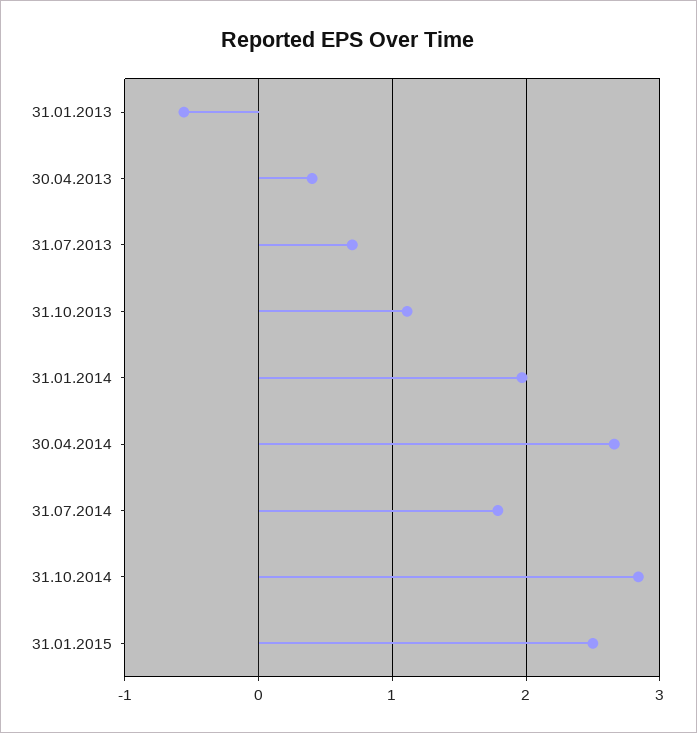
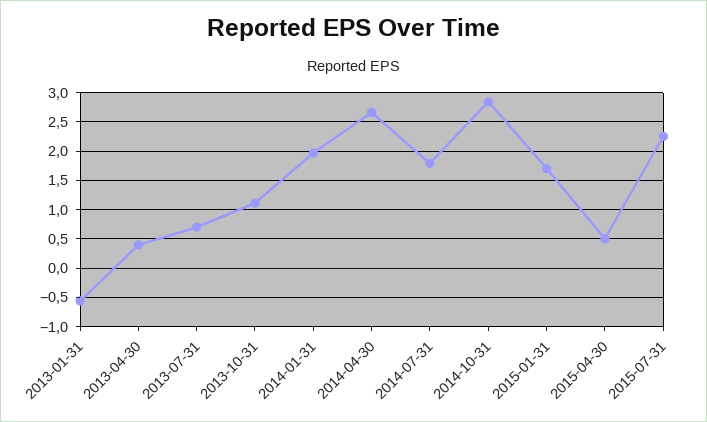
31.01.2015: 2.5 -> 1.75
2015-04-30: none -> 0.5
2015-07-31: none -> 2.25

